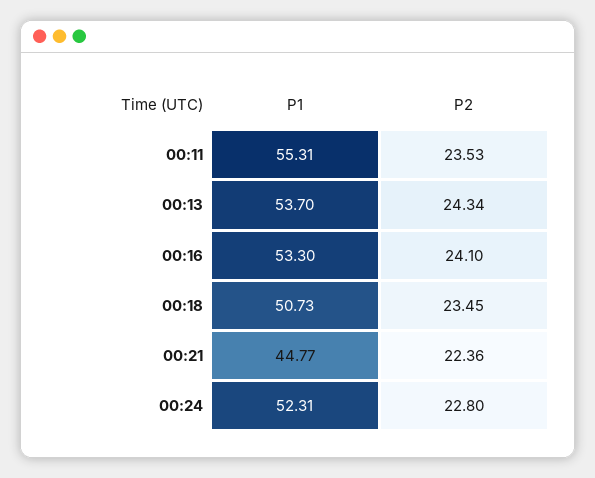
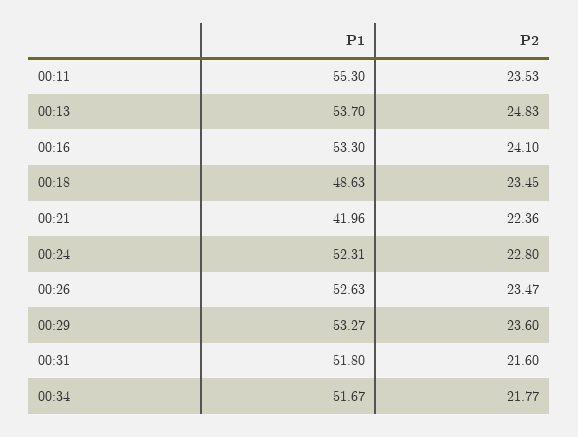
P1, 00:11: 55.31 -> 55.3
P2, 00:13: 24.34 -> 24.83
P1, 00:18: 50.73 -> 48.63
P1, 00:21: 44.77 -> 41.96
P1, 00:26: none -> 52.63
P2, 00:26: none -> 23.47
P1, 00:29: none -> 53.27
P2, 00:29: none -> 23.6
P1, 00:31: none -> 51.8
P2, 00:31: none -> 21.6
P1, 00:34: none -> 51.67
P2, 00:34: none -> 21.77

